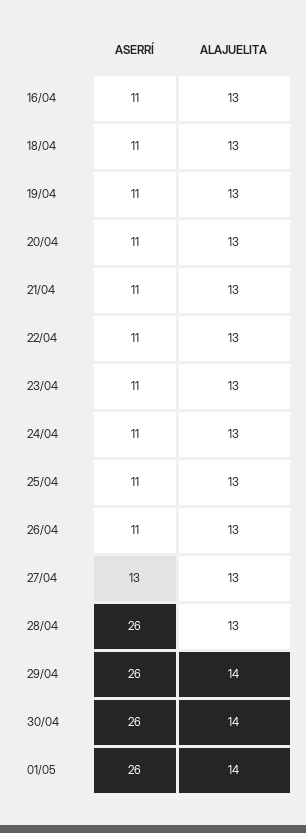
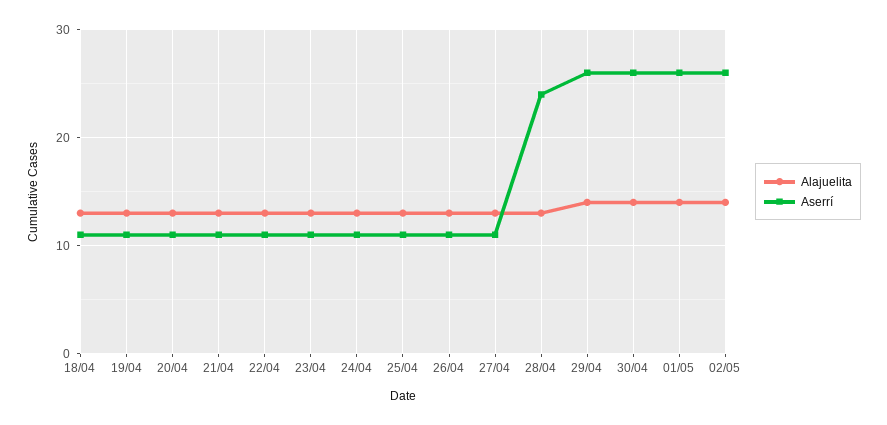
ASERRÍ, 16/04: 11 -> none
ALAJUELITA, 16/04: 13 -> none
ASERRÍ, 27/04: 13 -> 11
ASERRÍ, 28/04: 26 -> 24
ALAJUELITA, 02/05: none -> 14
ASERRÍ, 02/05: none -> 26

